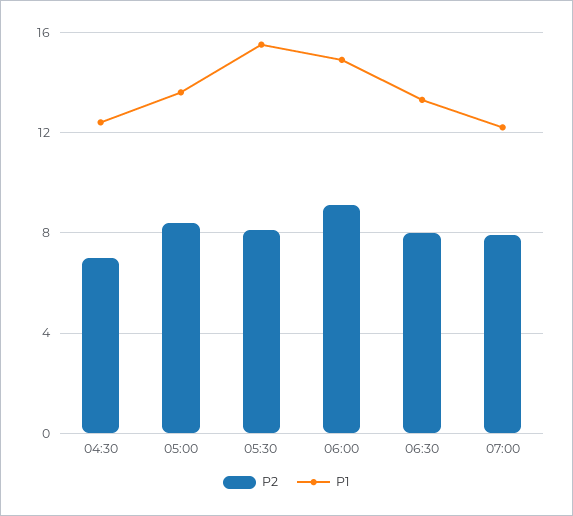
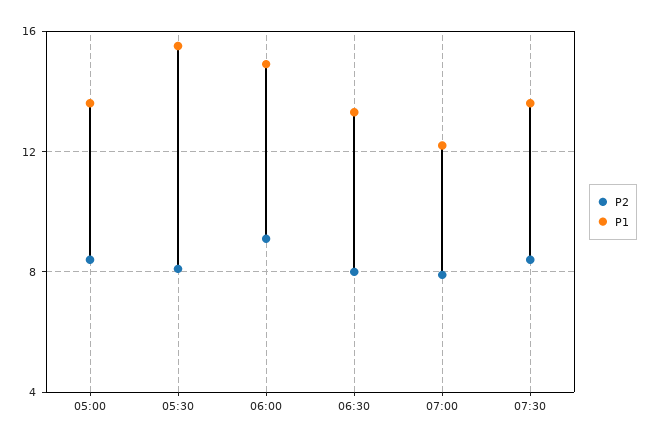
P2, 04:30: 7 -> none
P1, 04:30: 12.5 -> none
P2, 07:30: none -> 8.5
P1, 07:30: none -> 13.5

